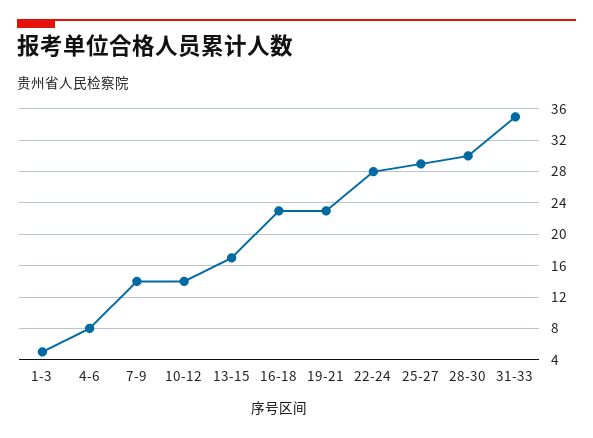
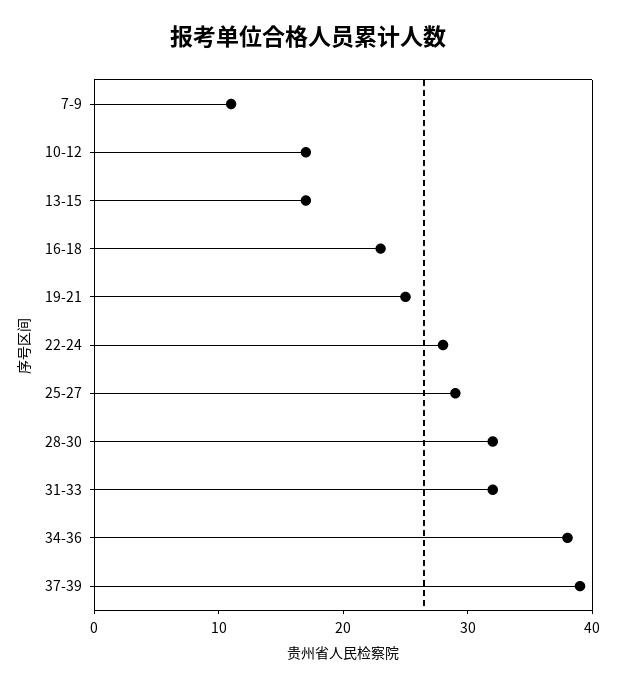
1-3: 5 -> none
4-6: 8 -> none
7-9: 14 -> 11
10-12: 14 -> 17
19-21: 23 -> 25
28-30: 30 -> 32
31-33: 35 -> 32
34-36: none -> 38
37-39: none -> 39

